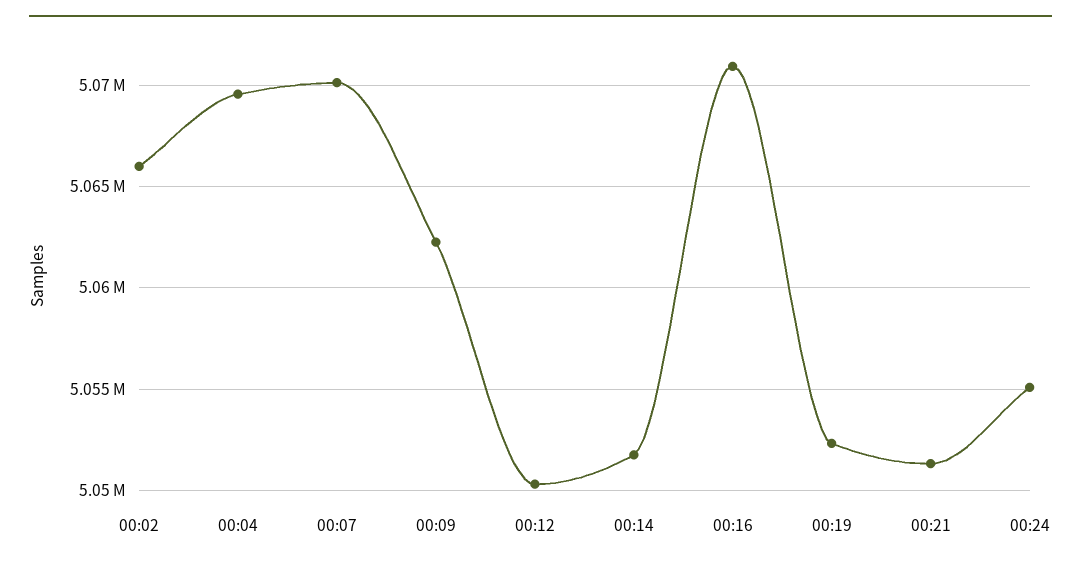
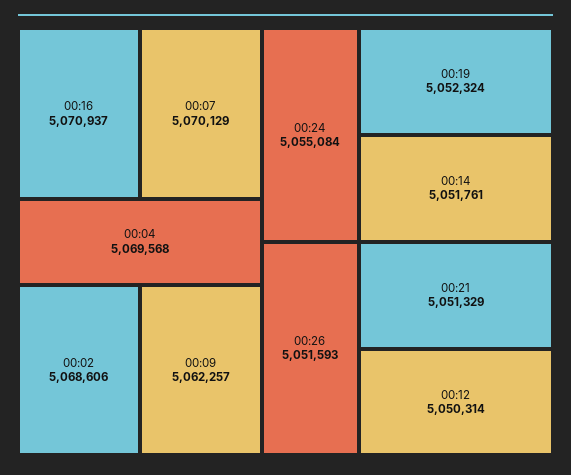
00:02: 5066000 -> 5068606
00:26: none -> 5051593

